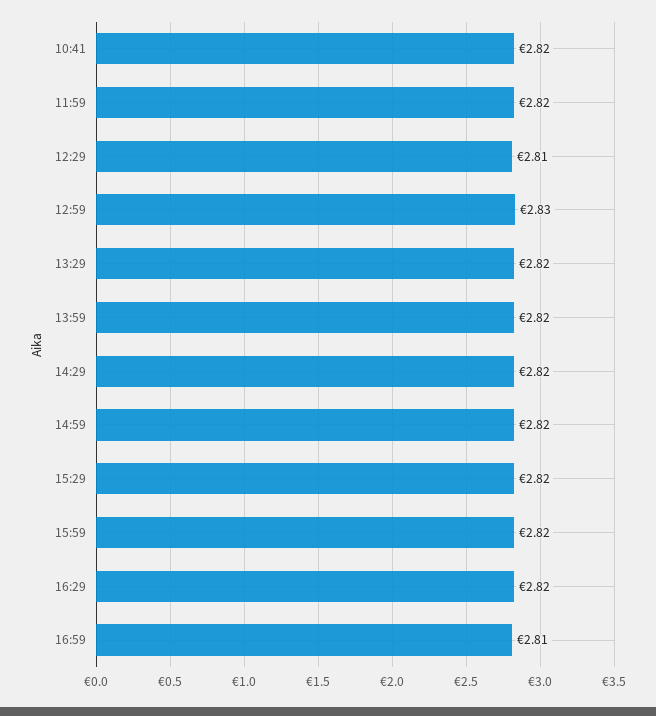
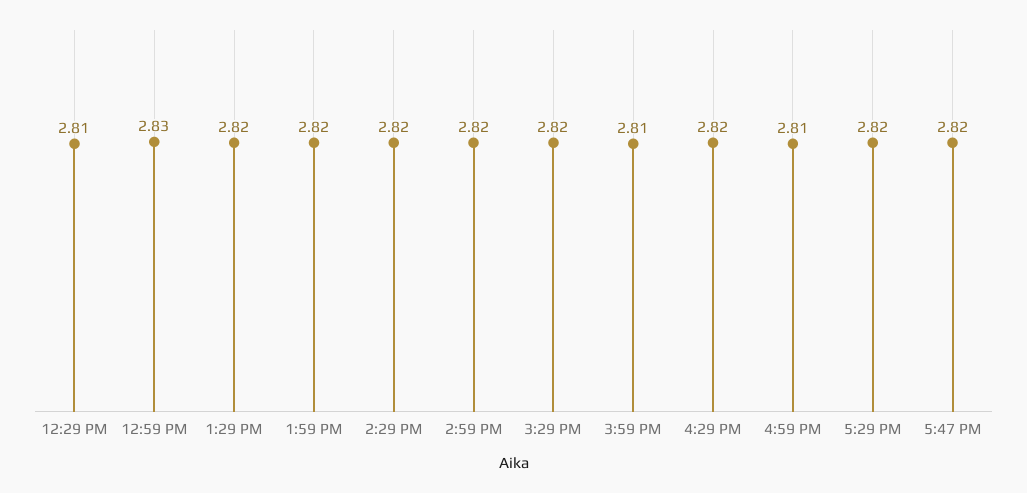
10:41: 2.82 -> none
11:59: 2.82 -> none
15:59: 2.82 -> 2.81
5:29 PM: none -> 2.82
5:47 PM: none -> 2.82

